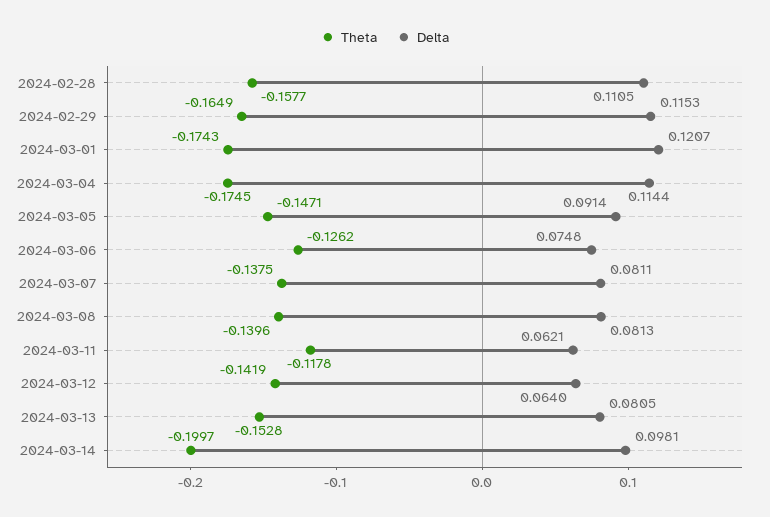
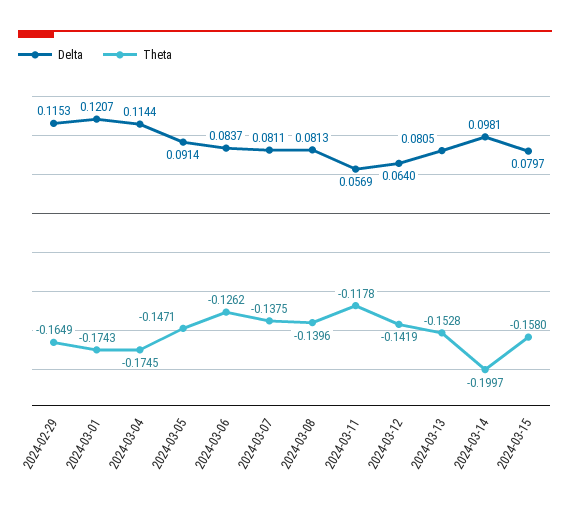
Theta, 2024-02-28: -0.1577 -> none
Delta, 2024-02-28: 0.1105 -> none
Delta, 2024-03-06: 0.0748 -> 0.0837
Delta, 2024-03-11: 0.0621 -> 0.0569
Delta, 2024-03-15: none -> 0.0797
Theta, 2024-03-15: none -> -0.158

